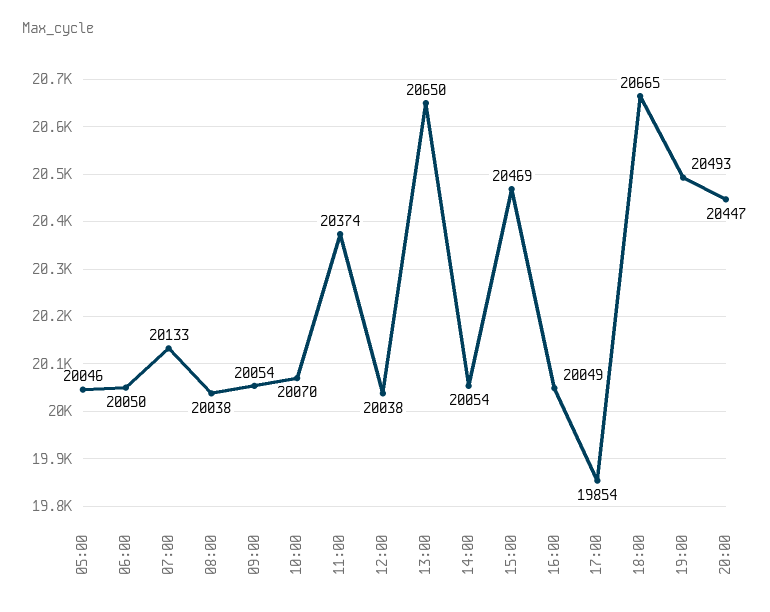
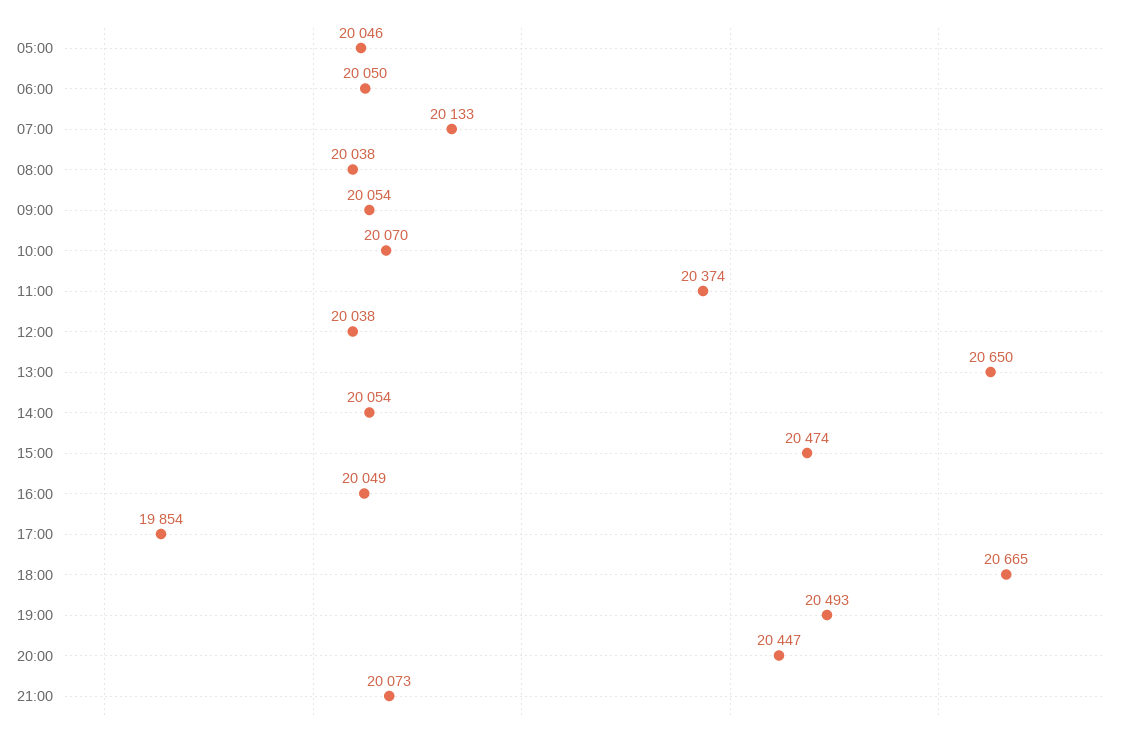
15:00: 20469 -> 20474
21:00: none -> 20073

